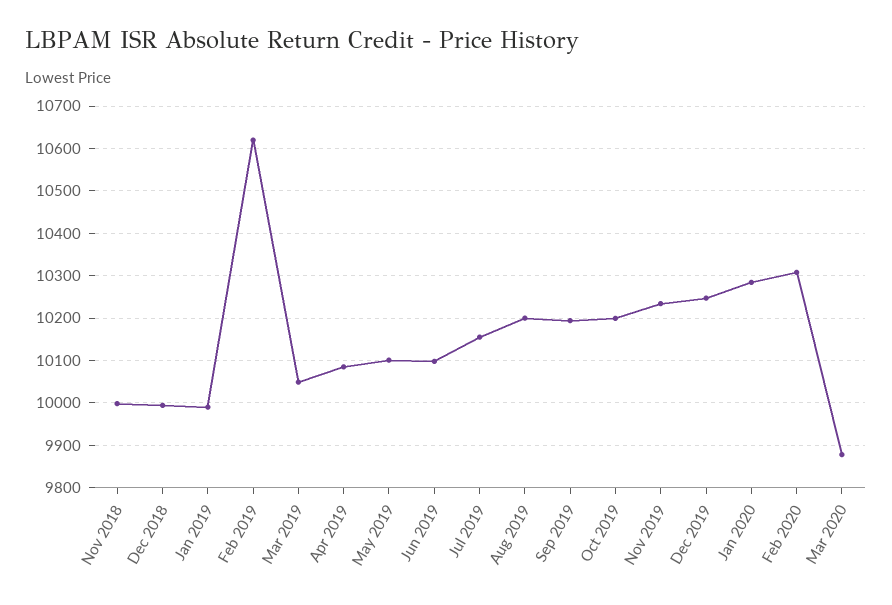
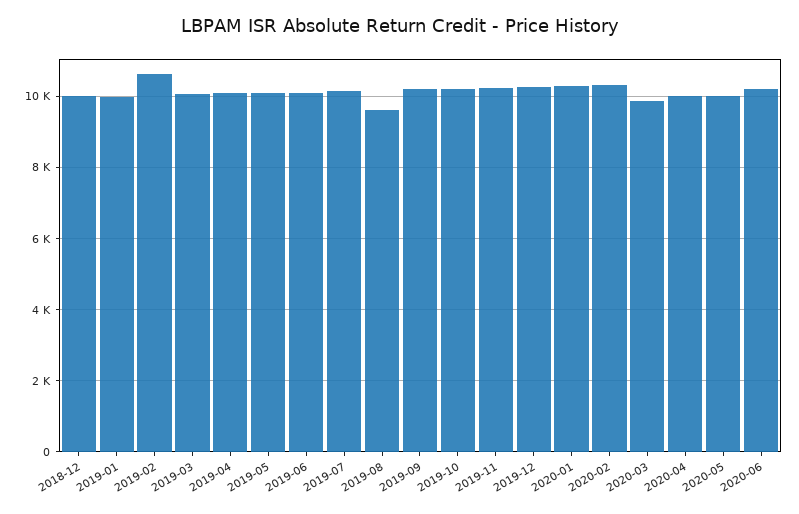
Nov 2018: 10000 -> none
Aug 2019: 10200 -> 9600
2020-04: none -> 10000
2020-05: none -> 10000
2020-06: none -> 10200

